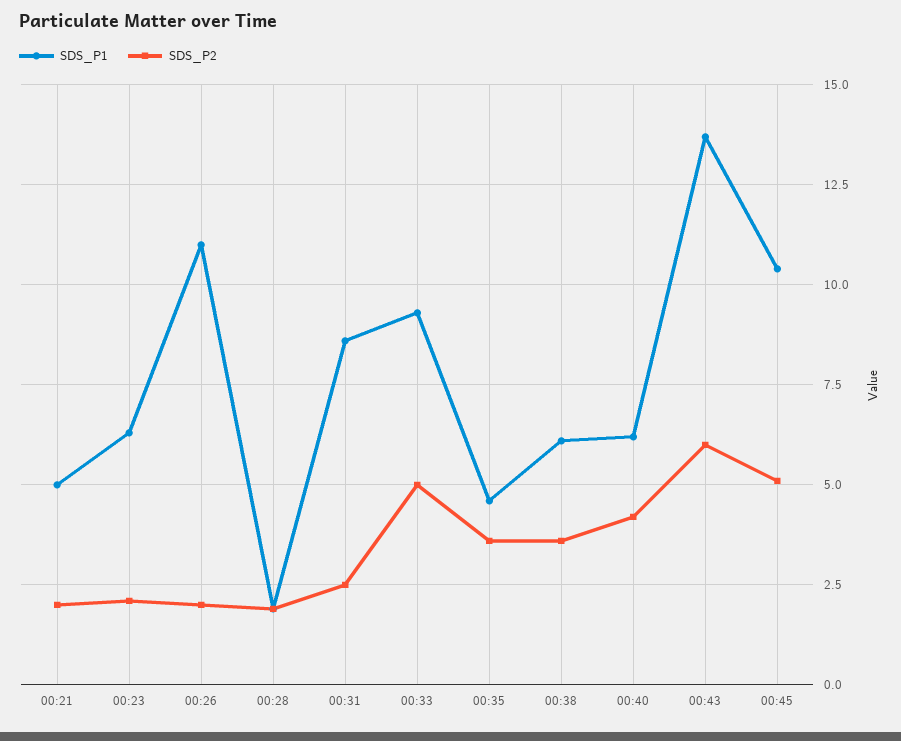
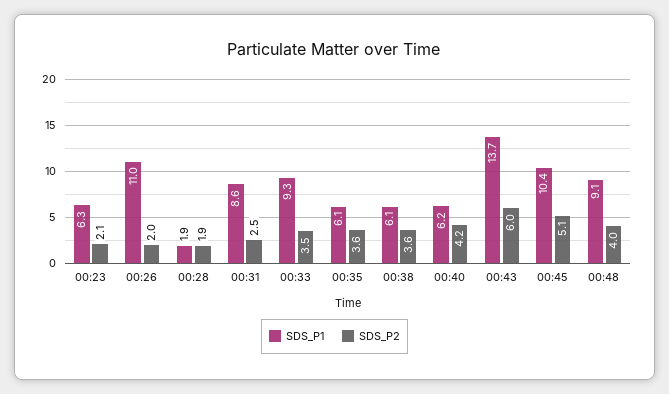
SDS_P1, 00:21: 5 -> none
SDS_P2, 00:21: 2 -> none
SDS_P2, 00:33: 5 -> 3.5
SDS_P1, 00:35: 4.5 -> 6.1
SDS_P1, 00:48: none -> 9.1
SDS_P2, 00:48: none -> 4

